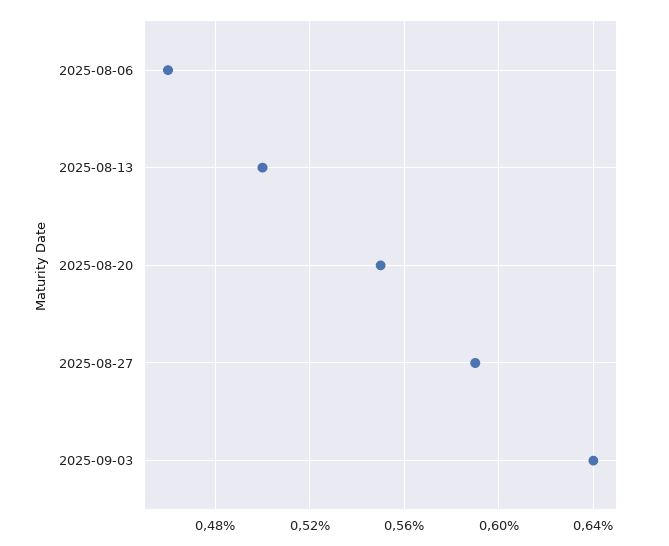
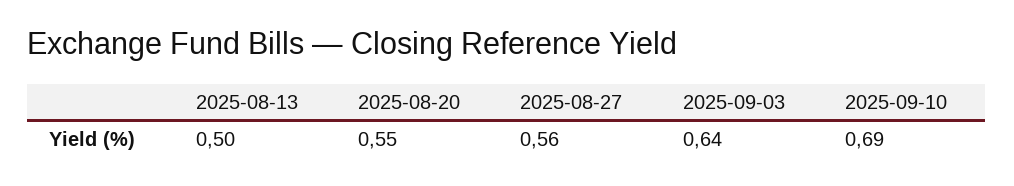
2025-08-06: 0.46 -> none
2025-08-27: 0.59 -> 0.56
2025-09-10: none -> 0.69

